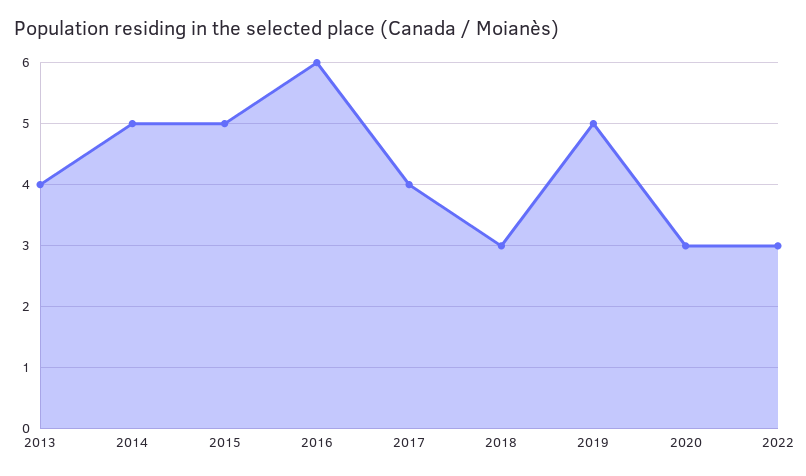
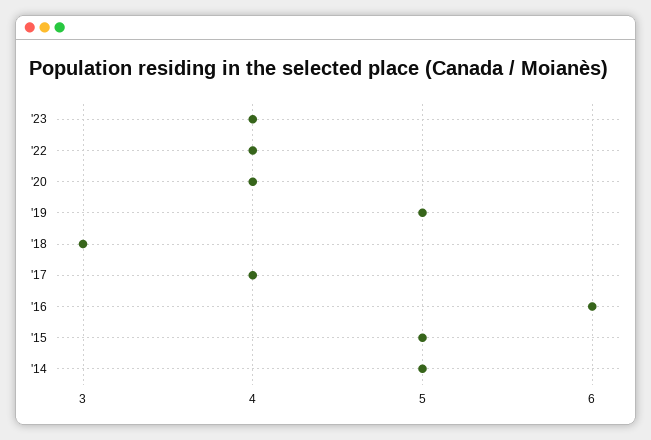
2013: 4 -> none
2020: 3 -> 4
2022: 3 -> 4
'23: none -> 4

